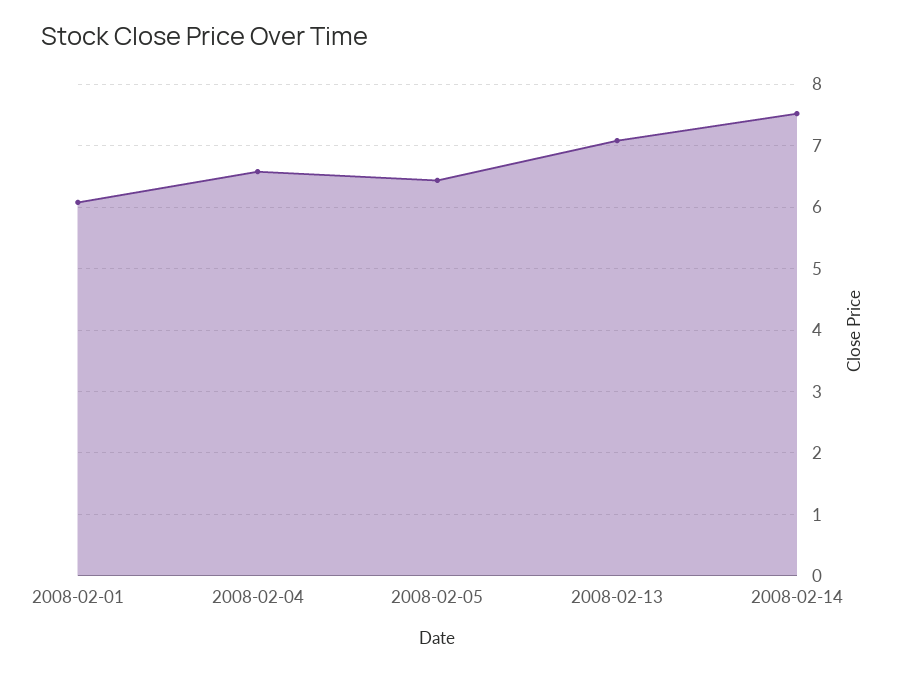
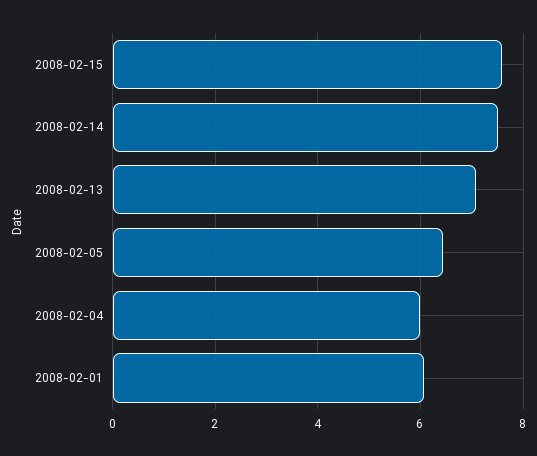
2008-02-04: 6.6 -> 6
2008-02-15: none -> 7.6

